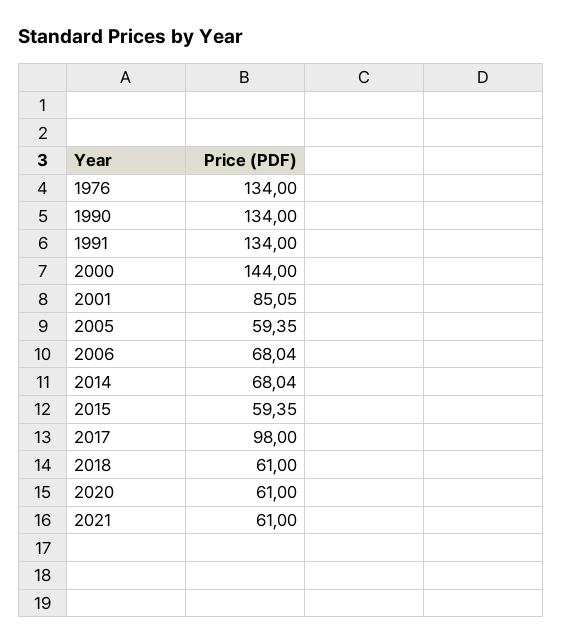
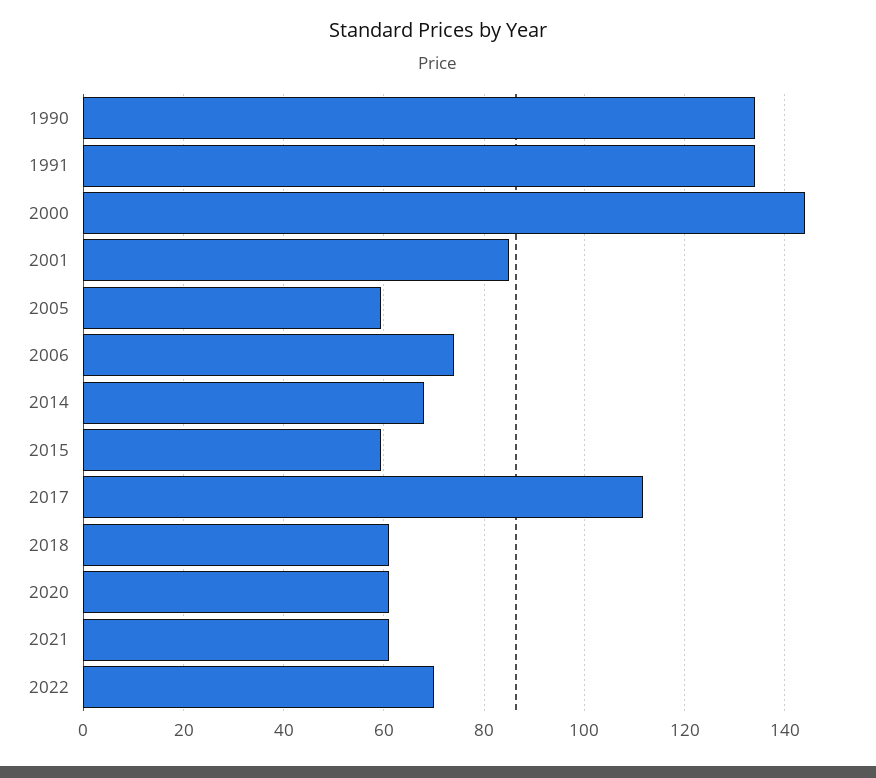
1976: 134 -> none
2006: 68.04 -> 74
2017: 98 -> 112
2022: none -> 70

